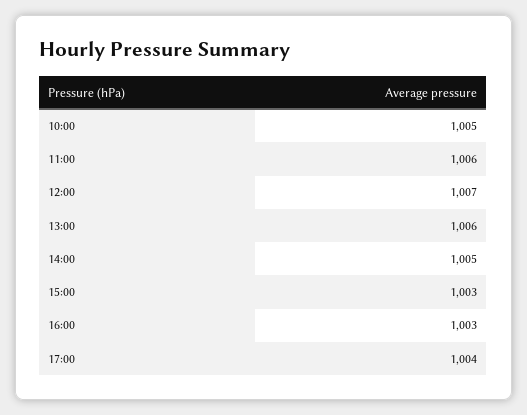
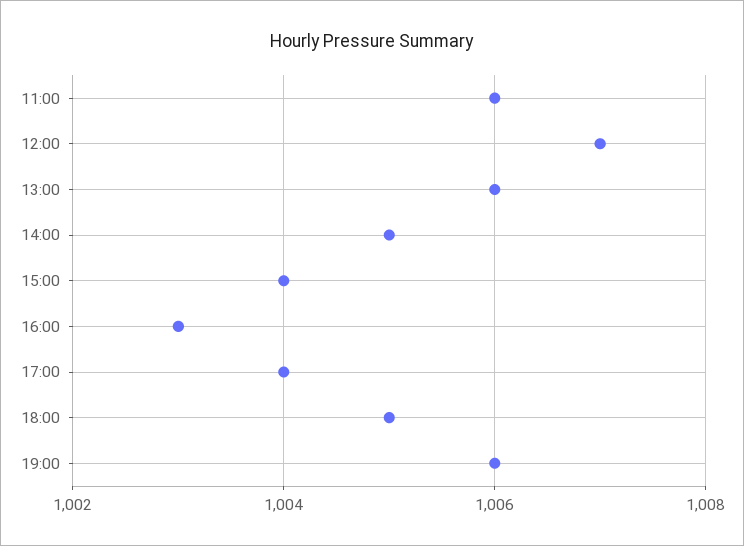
10:00: 1005 -> none
15:00: 1003 -> 1004
18:00: none -> 1005
19:00: none -> 1006

